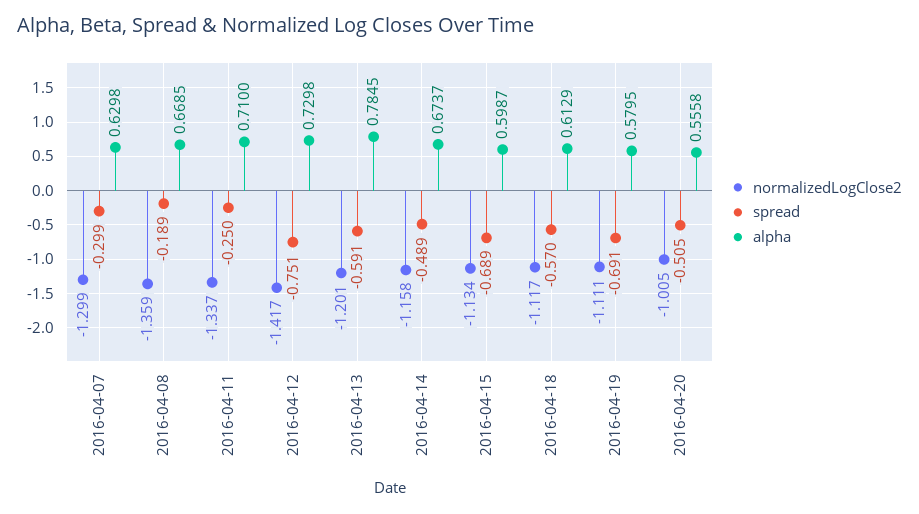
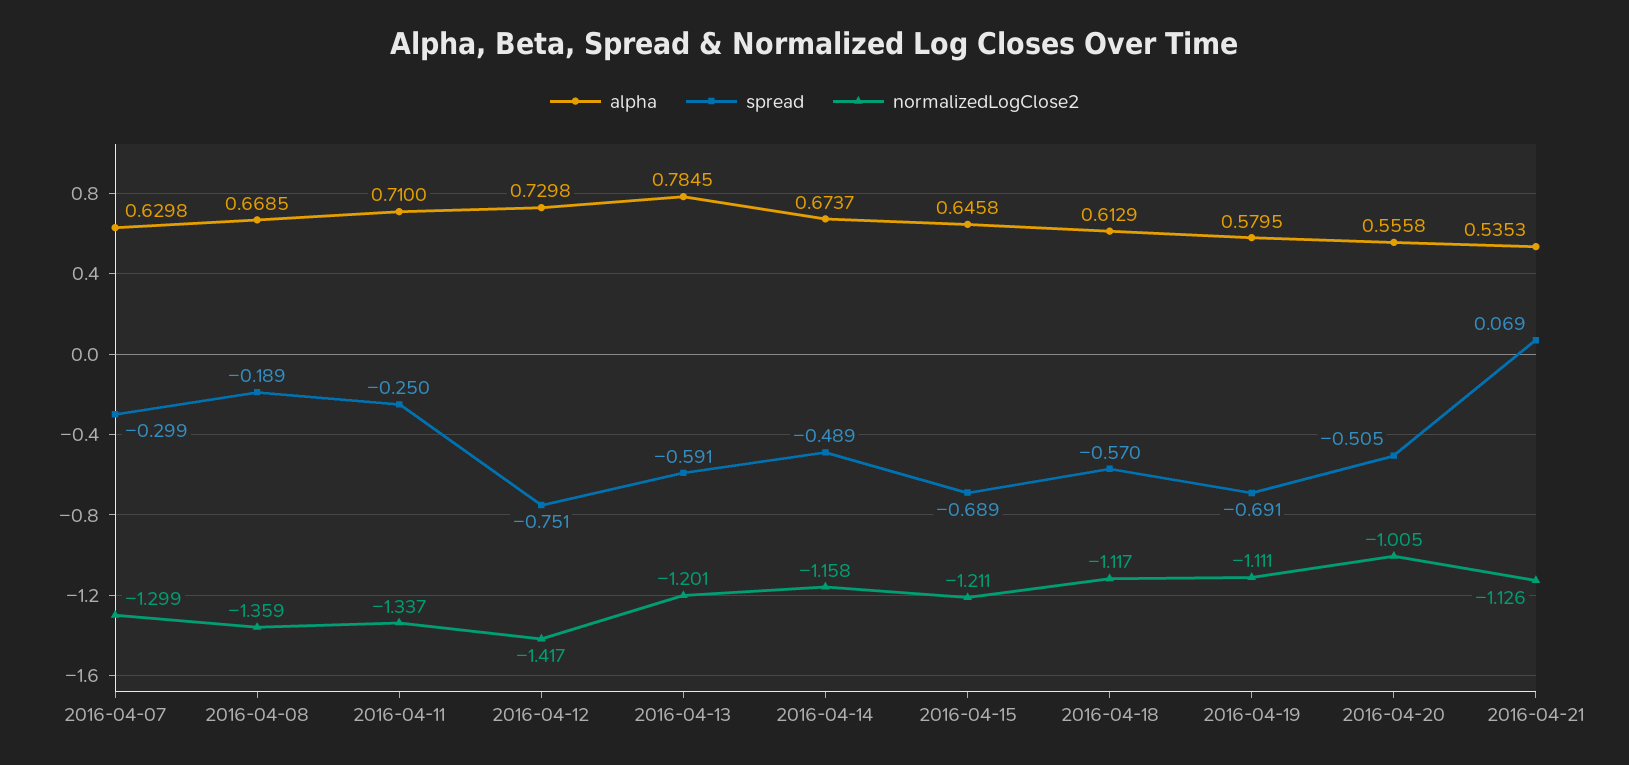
normalizedLogClose2, 2016-04-15: -1.134 -> -1.211
alpha, 2016-04-15: 0.5987 -> 0.6458
alpha, 2016-04-21: none -> 0.5353
spread, 2016-04-21: none -> 0.069
normalizedLogClose2, 2016-04-21: none -> -1.126

